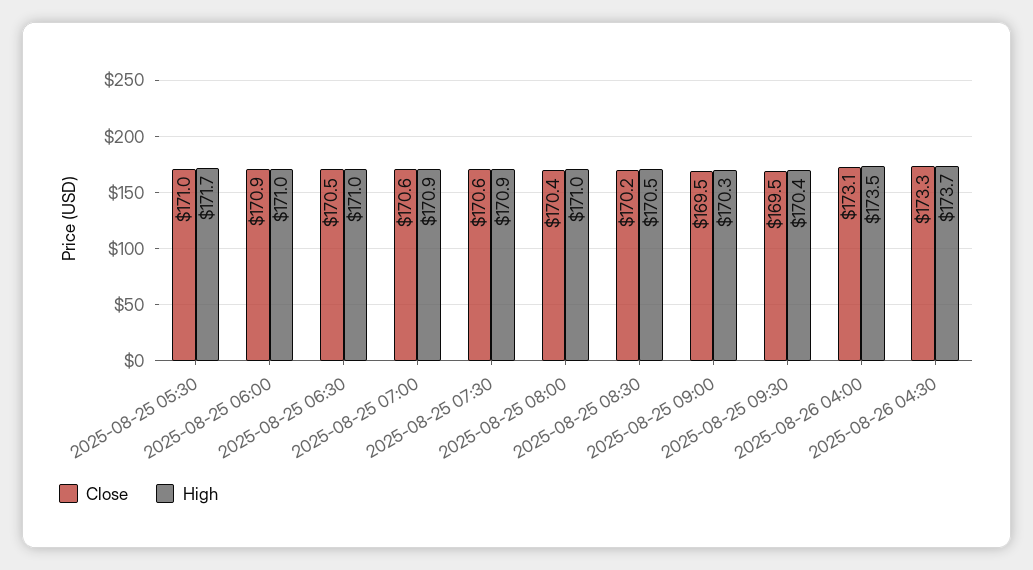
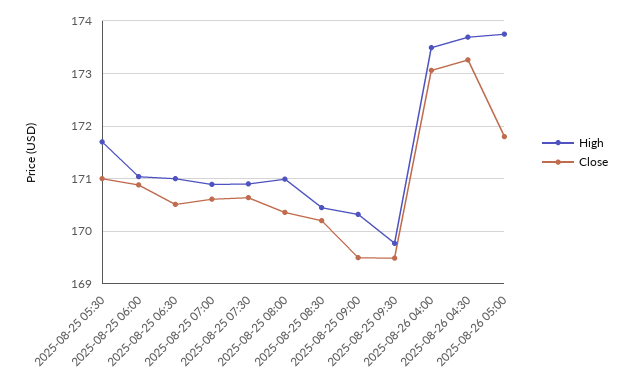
High, 2025-08-25 09:30: 170.4 -> 169.8
High, 2025-08-26 05:00: none -> 173.8
Close, 2025-08-26 05:00: none -> 171.8

